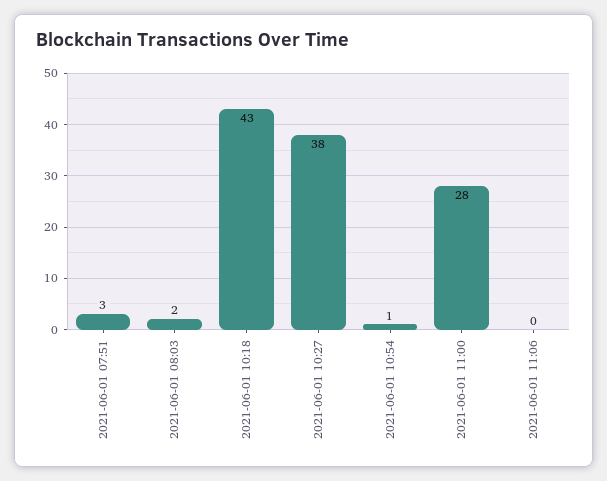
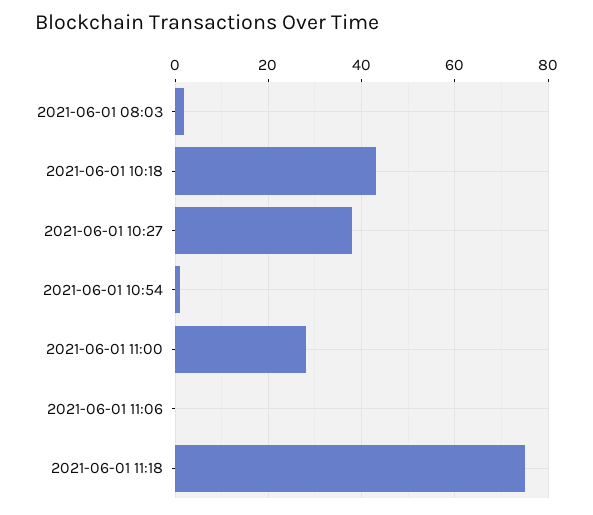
2021-06-01 07:51: 3 -> none
2021-06-01 11:18: none -> 75

